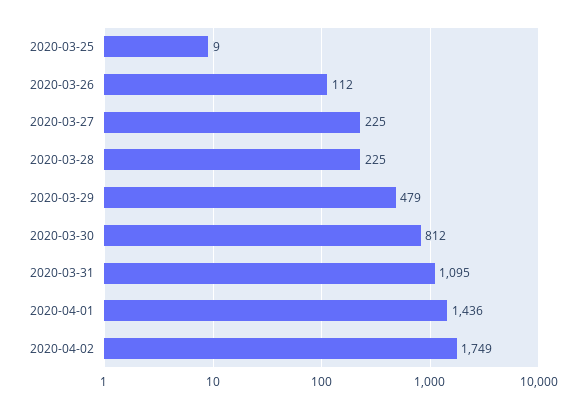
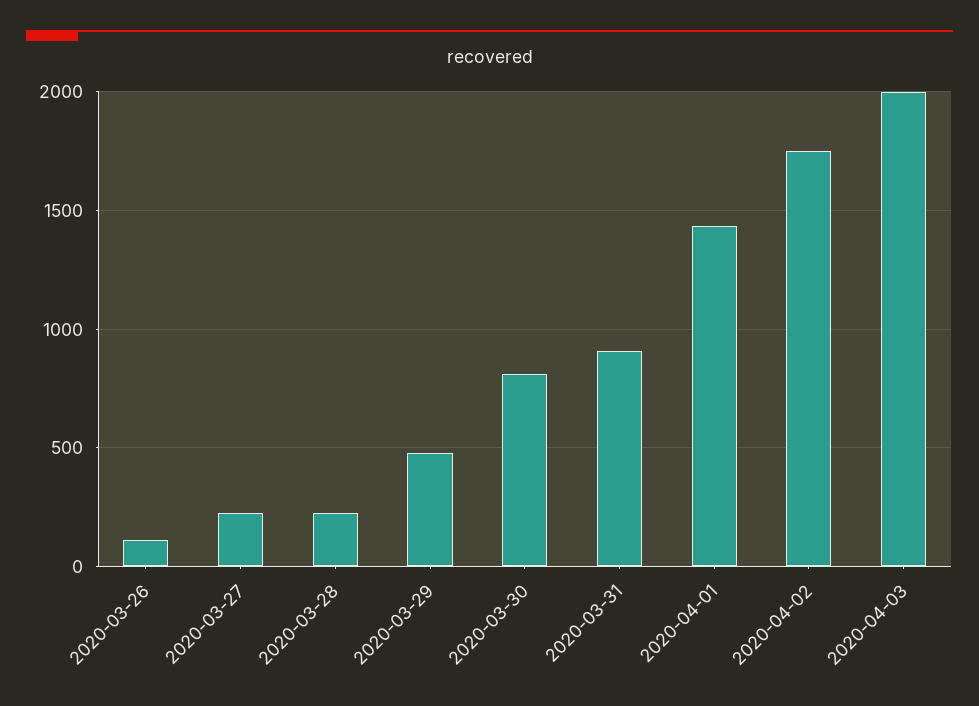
2020-03-25: 9 -> none
2020-03-31: 1095 -> 900
2020-04-03: none -> 2000

